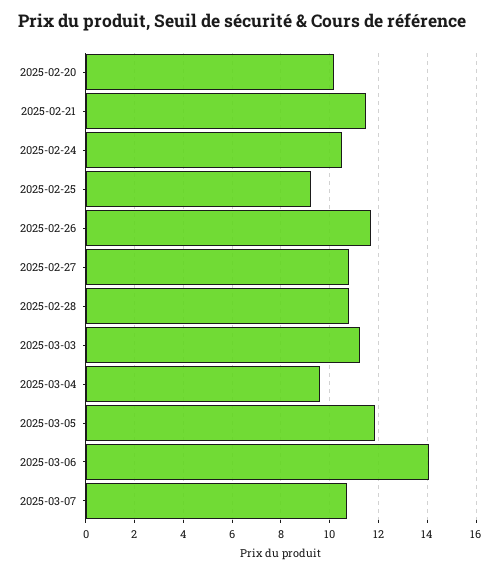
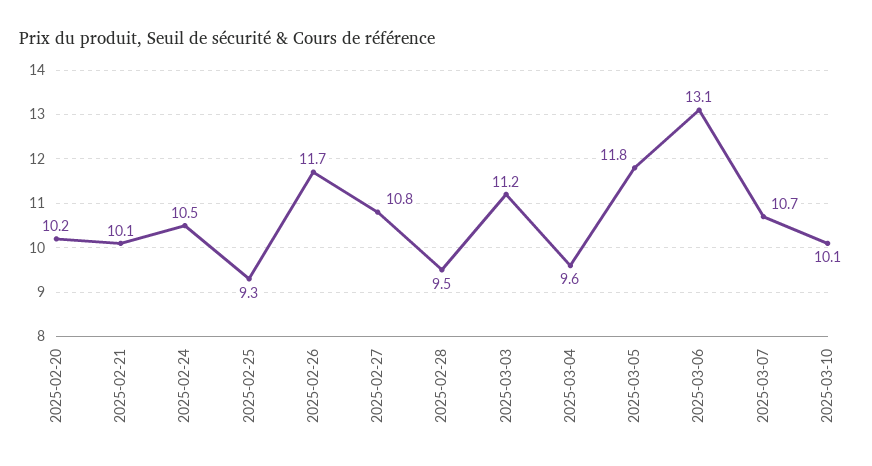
2025-02-21: 11.5 -> 10.1
2025-02-28: 10.75 -> 9.5
2025-03-06: 14 -> 13.1
2025-03-10: none -> 10.1

